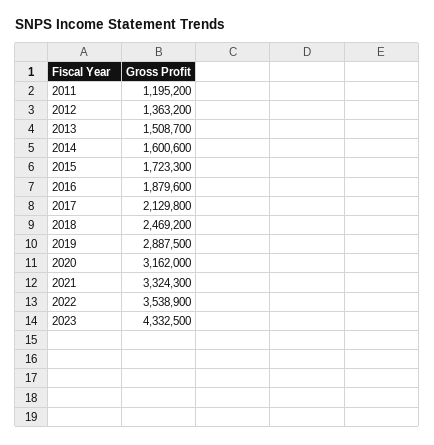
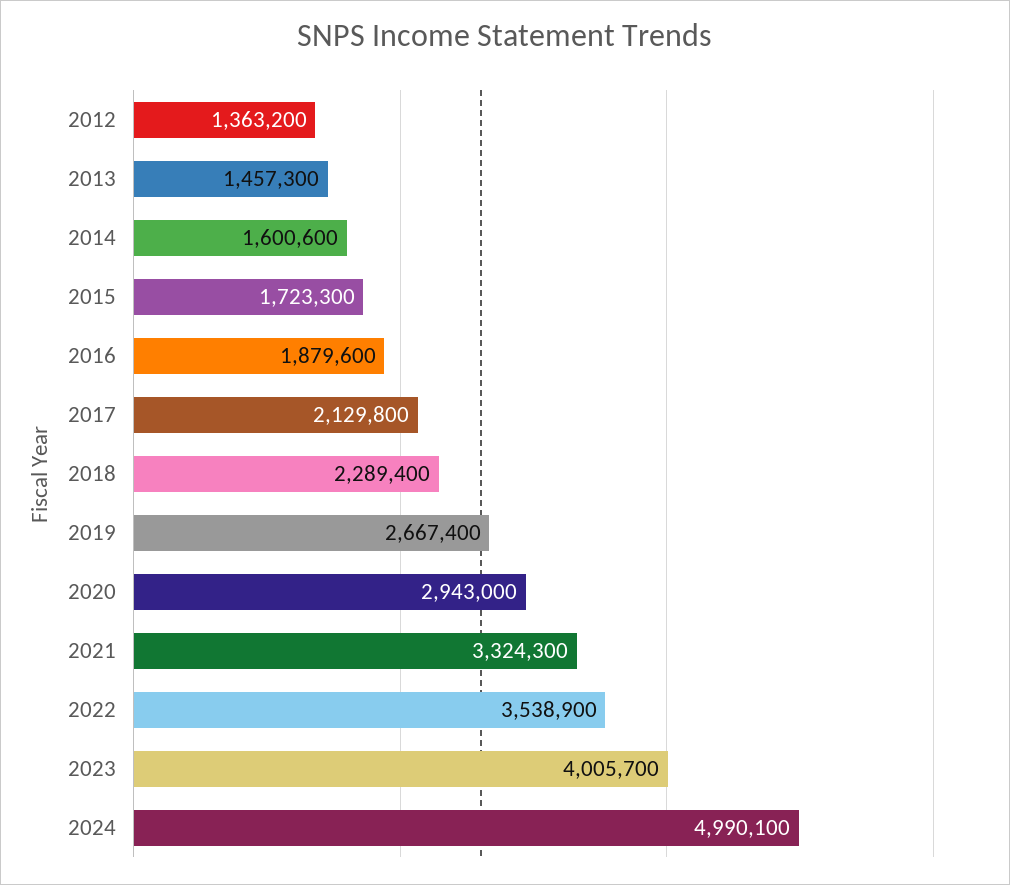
2011: 1195200 -> none
2013: 1508700 -> 1457300
2018: 2469200 -> 2289400
2019: 2887500 -> 2667400
2020: 3162000 -> 2943000
2023: 4332500 -> 4005700
2024: none -> 4990100

